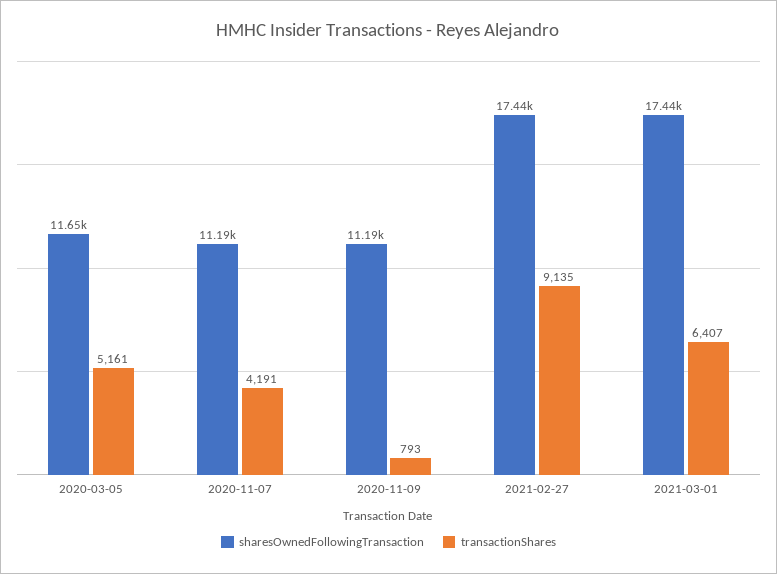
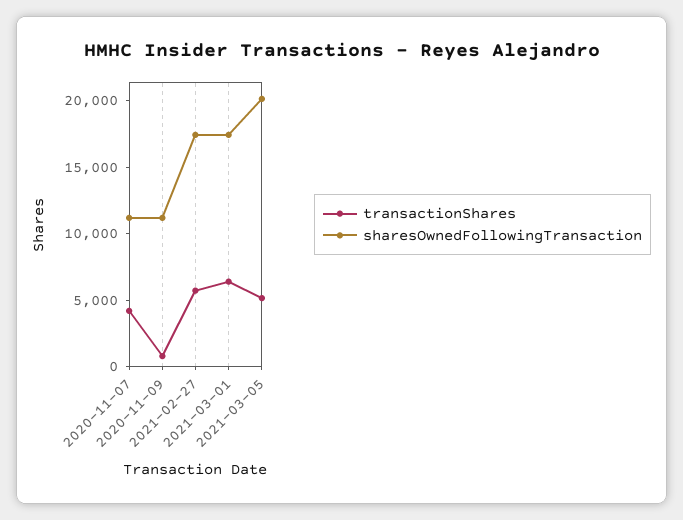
sharesOwnedFollowingTransaction, 2020-03-05: 11650 -> none
transactionShares, 2020-03-05: 5161 -> none
transactionShares, 2021-02-27: 9135 -> 6000
transactionShares, 2021-03-05: none -> 5000
sharesOwnedFollowingTransaction, 2021-03-05: none -> 20000

